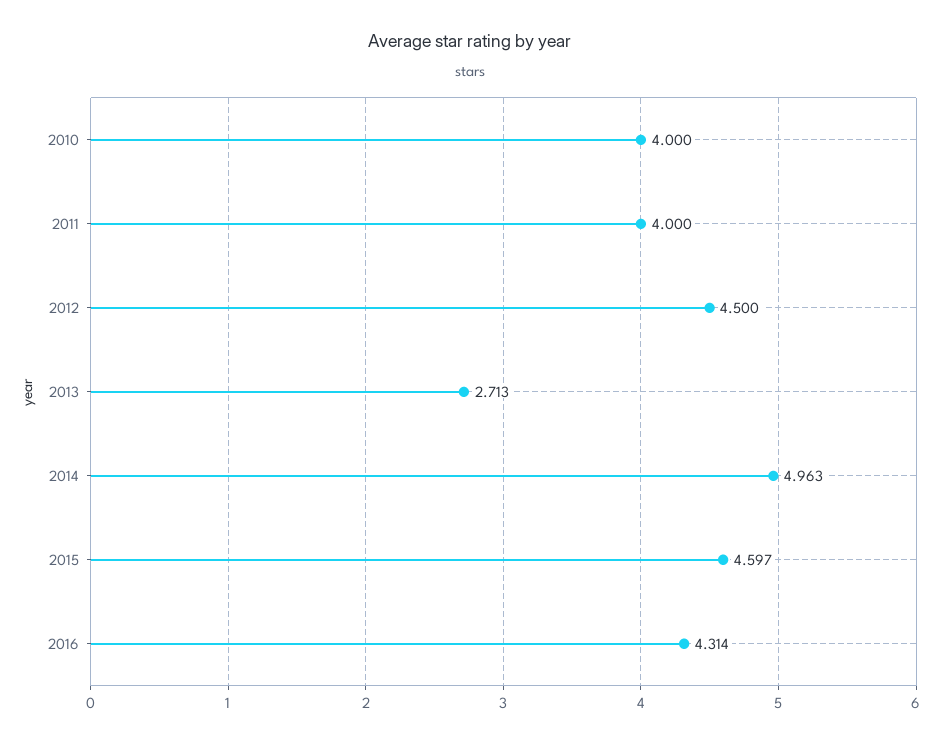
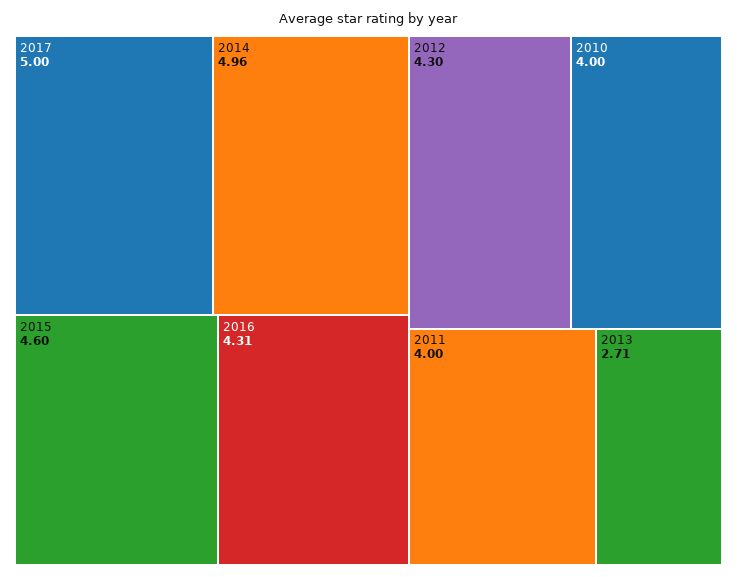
2012: 4.5 -> 4.3
2017: none -> 5

